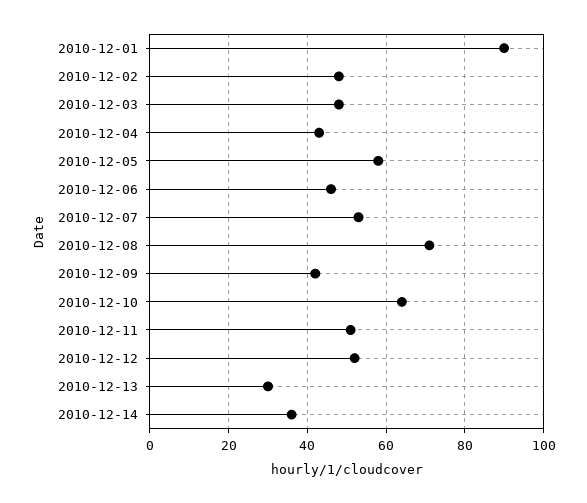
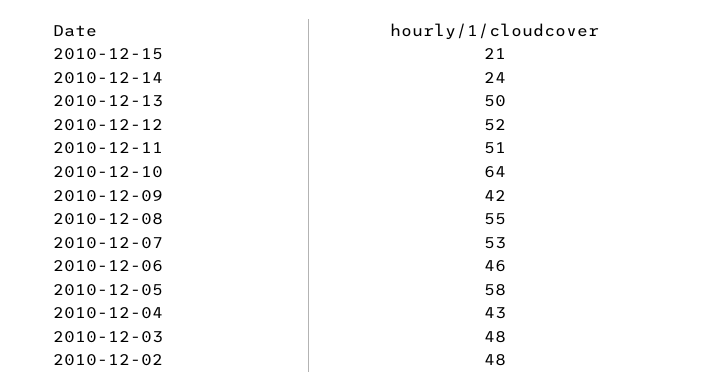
2010-12-01: 90 -> none
2010-12-08: 70 -> 55
2010-12-13: 30 -> 50
2010-12-14: 35 -> 24
2010-12-15: none -> 21

